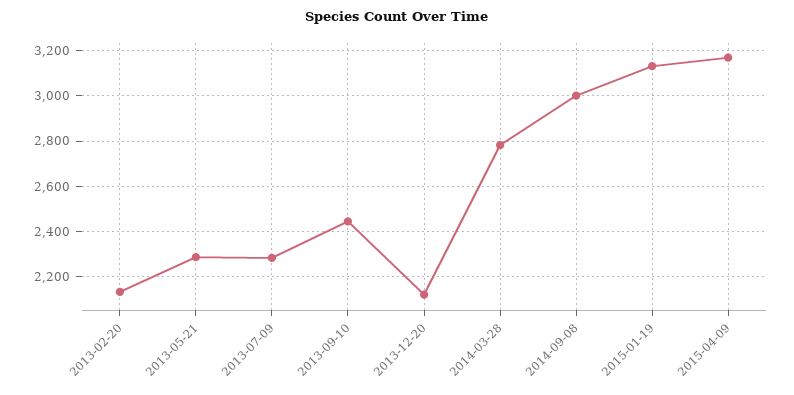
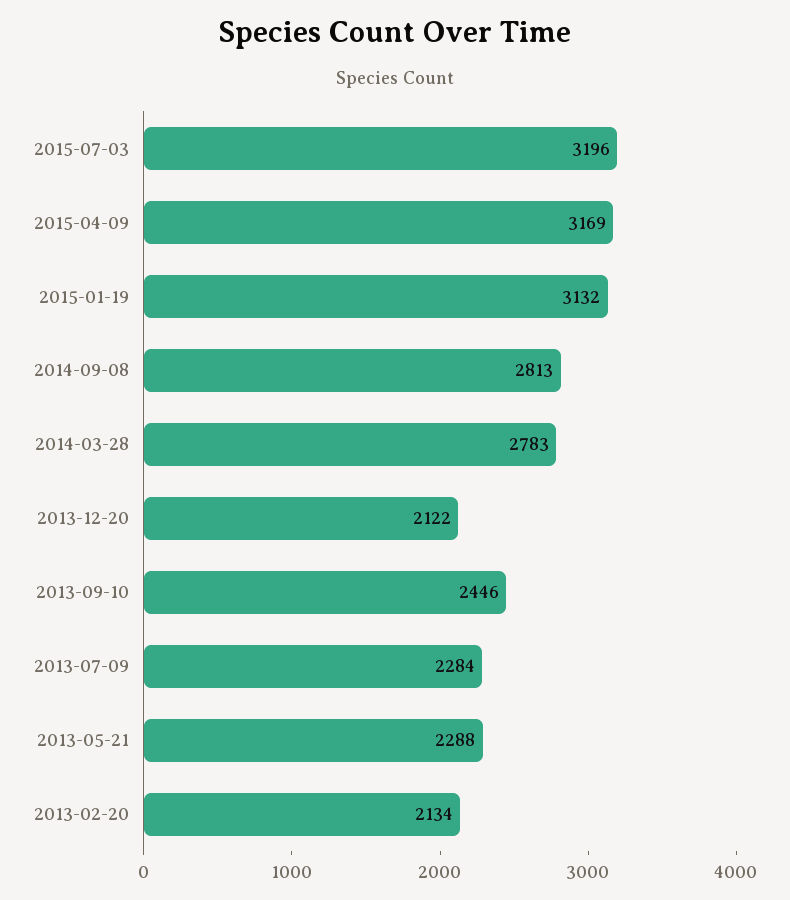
2014-09-08: 3000 -> 2813
2015-07-03: none -> 3196

